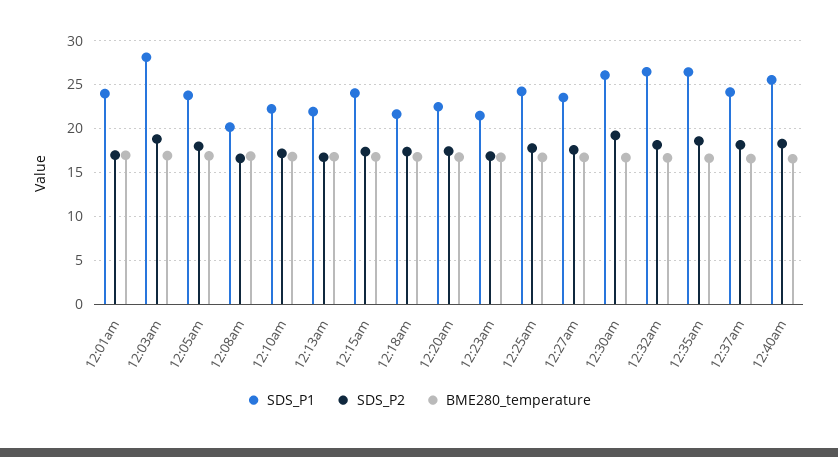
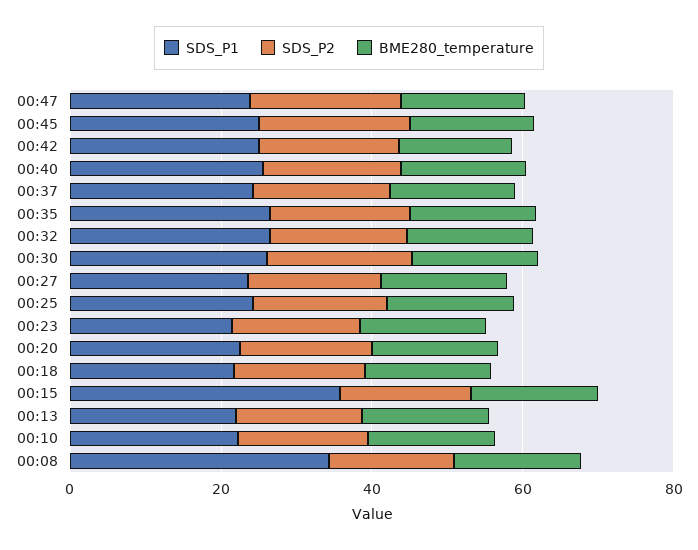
SDS_P1, 12:01am: 24 -> none
SDS_P2, 12:01am: 17 -> none
BME280_temperature, 12:01am: 17 -> none
SDS_P1, 12:03am: 28 -> none
SDS_P2, 12:03am: 19 -> none
BME280_temperature, 12:03am: 17 -> none
SDS_P1, 12:05am: 24 -> none
SDS_P2, 12:05am: 18 -> none
BME280_temperature, 12:05am: 17 -> none
SDS_P1, 12:08am: 20 -> 35
SDS_P1, 12:15am: 24 -> 35
SDS_P1, 00:47: none -> 25
SDS_P2, 00:47: none -> 20
BME280_temperature, 00:47: none -> 15
SDS_P1, 00:45: none -> 25
SDS_P2, 00:45: none -> 20
BME280_temperature, 00:45: none -> 15
SDS_P1, 00:42: none -> 25
SDS_P2, 00:42: none -> 20
BME280_temperature, 00:42: none -> 15

